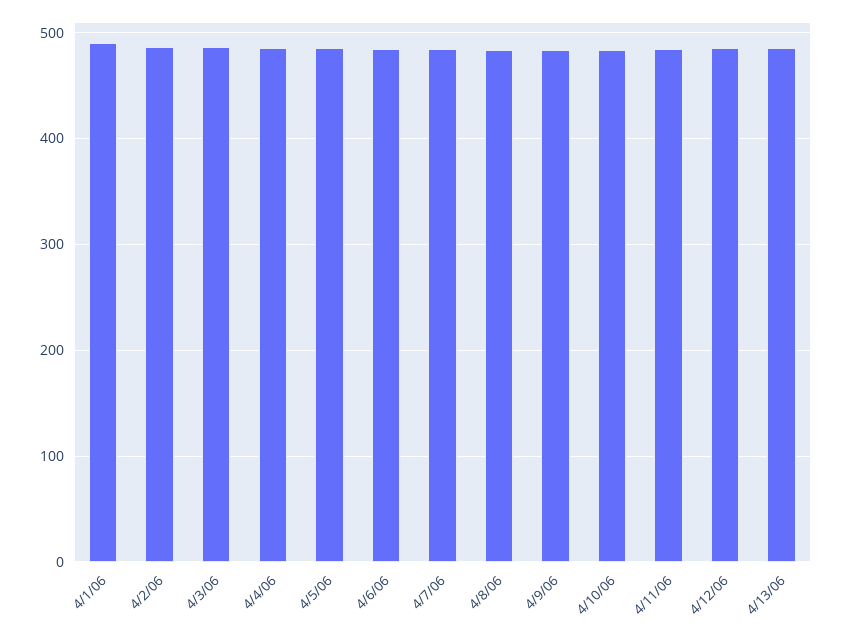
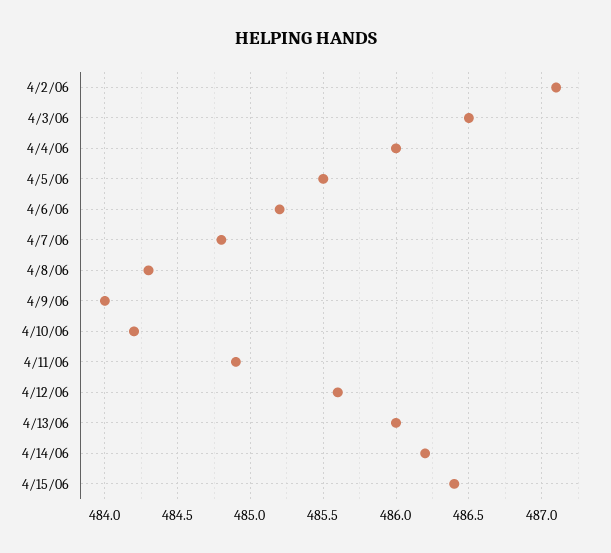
4/1/06: 490 -> none
4/14/06: none -> 486.2
4/15/06: none -> 486.4

